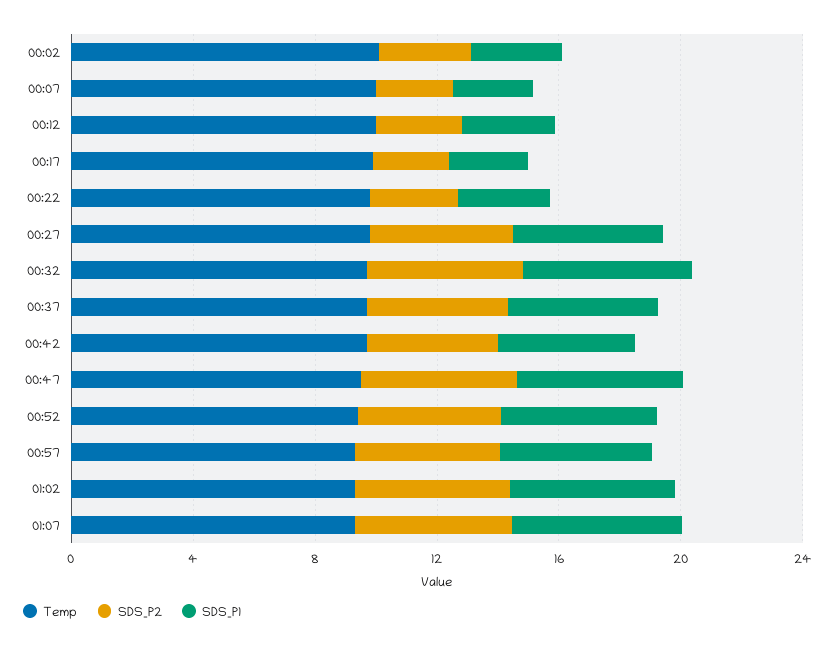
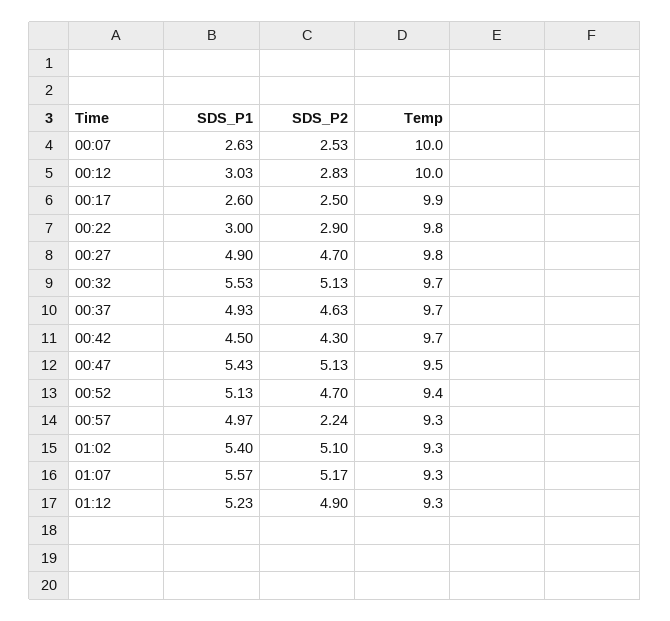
Temp, 00:02: 10 -> none
SDS_P2, 00:02: 3 -> none
SDS_P1, 00:02: 3 -> none
SDS_P2, 00:57: 5 -> 2.24
SDS_P1, 01:12: none -> 5.23
SDS_P2, 01:12: none -> 4.9
Temp, 01:12: none -> 9.3

